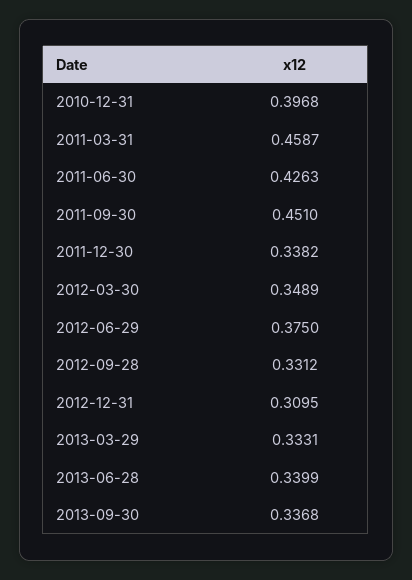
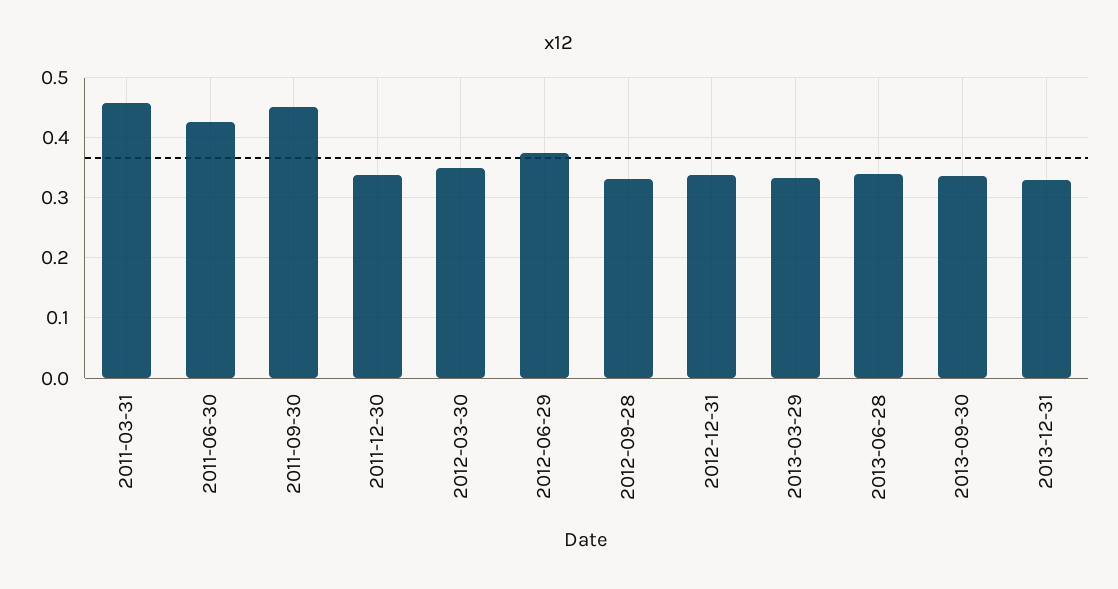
2010-12-31: 0.3968 -> none
2012-12-31: 0.3095 -> 0.34
2013-12-31: none -> 0.33

